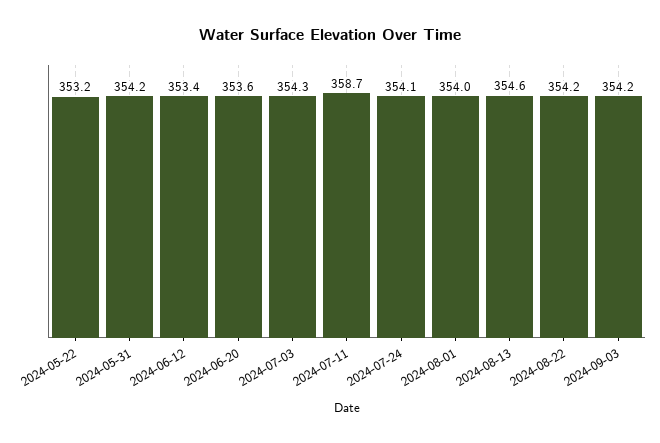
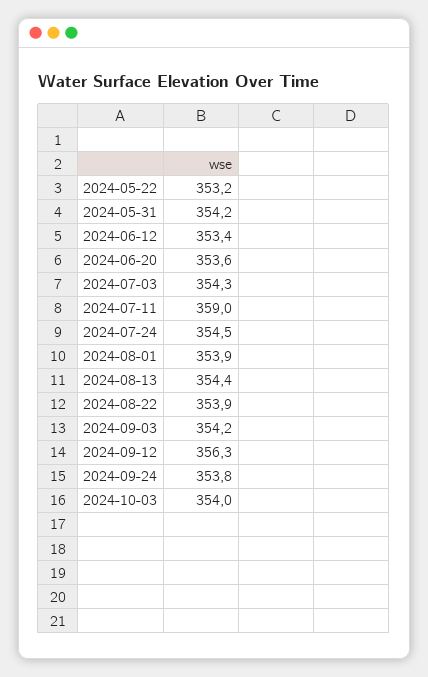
2024-07-11: 358.7 -> 359
2024-07-24: 354.1 -> 354.5
2024-08-01: 354 -> 353.9
2024-08-13: 354.6 -> 354.4
2024-08-22: 354.2 -> 353.9
2024-09-12: none -> 356.3
2024-09-24: none -> 353.8
2024-10-03: none -> 354

